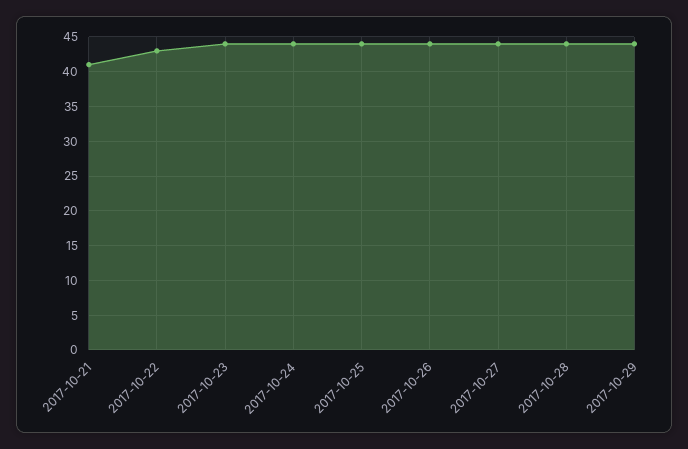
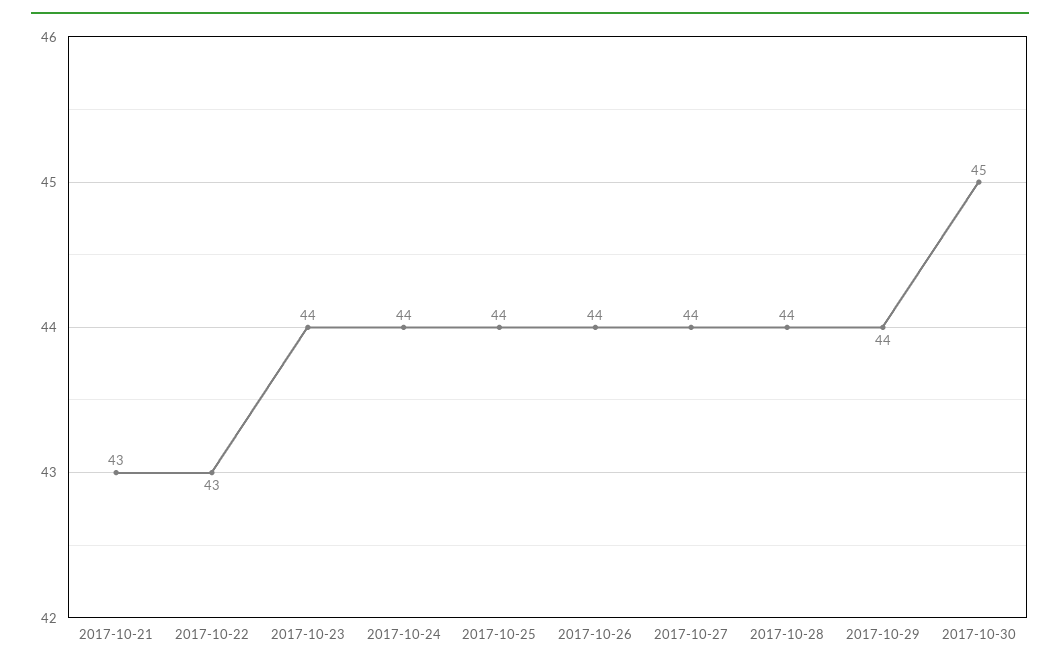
2017-10-21: 41 -> 43
2017-10-30: none -> 45

